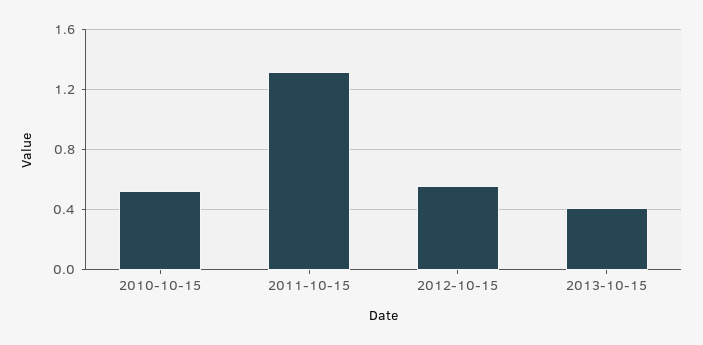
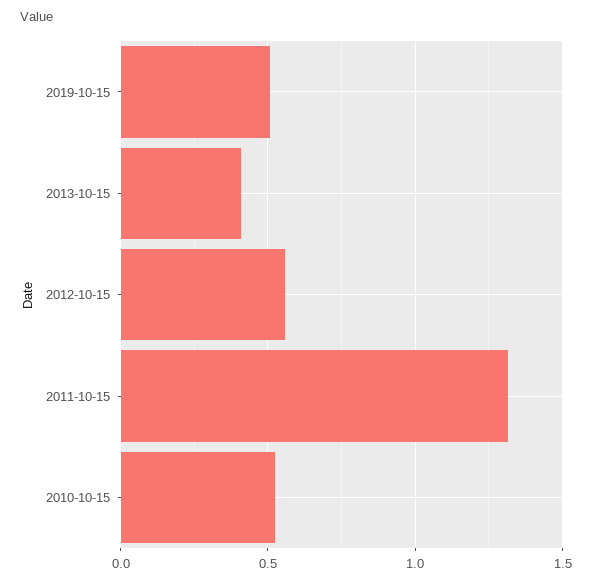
2019-10-15: none -> 0.5

